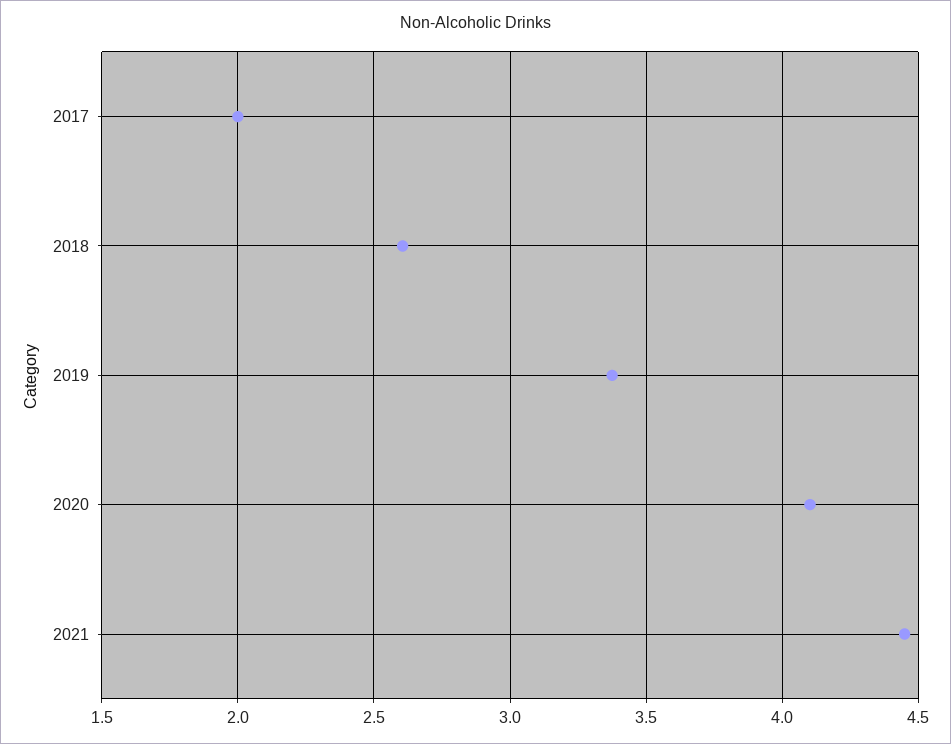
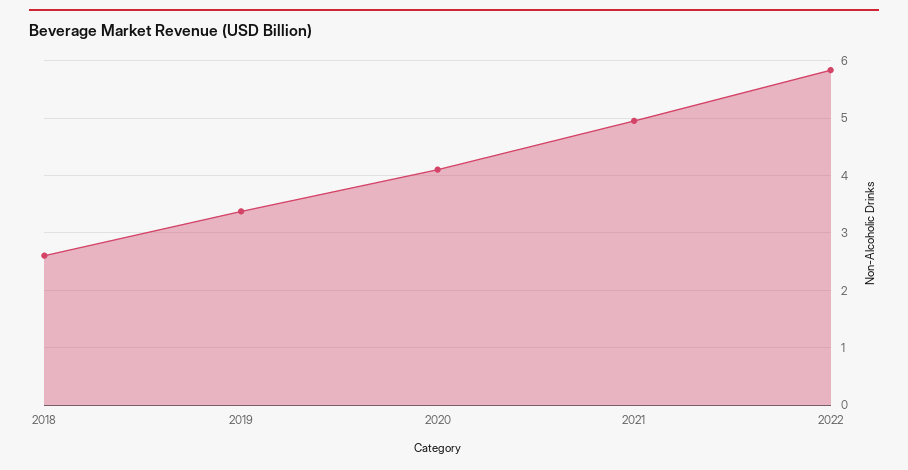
2017: 2 -> none
2021: 4.45 -> 5
2022: none -> 5.8

